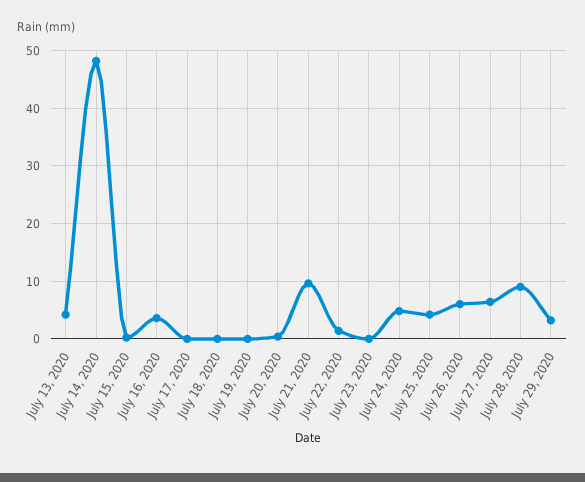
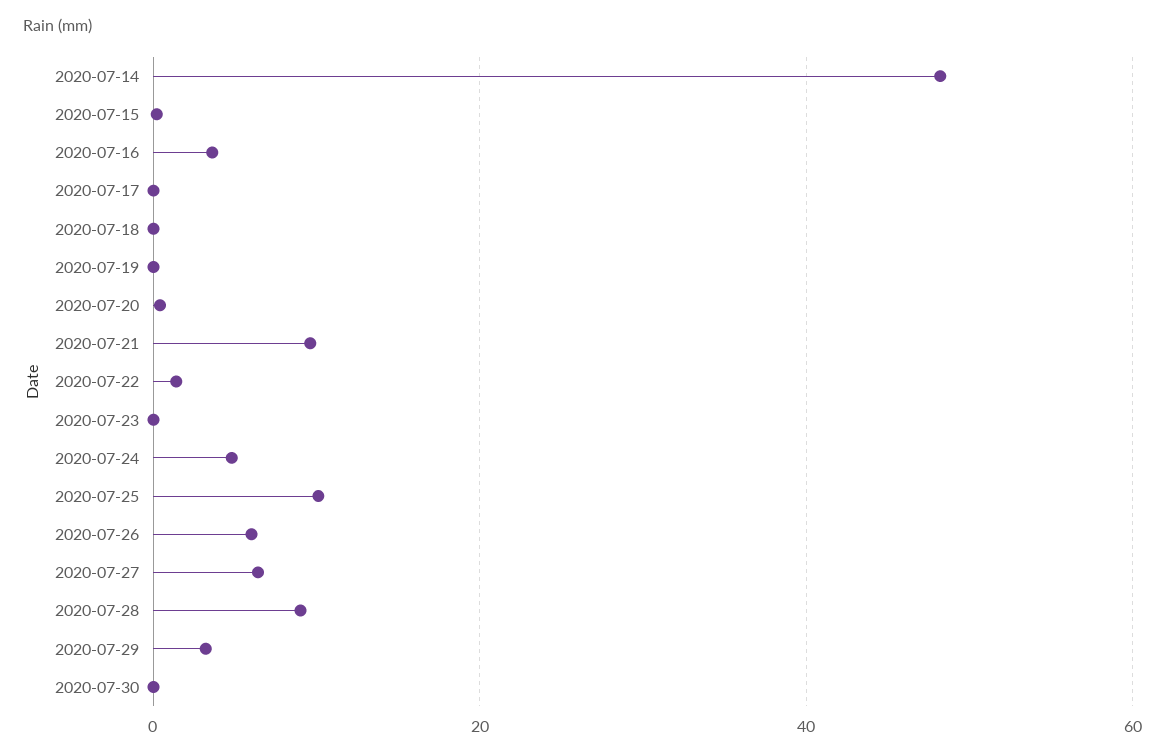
July 13, 2020: 4 -> none
July 25, 2020: 4 -> 10
2020-07-30: none -> 0

